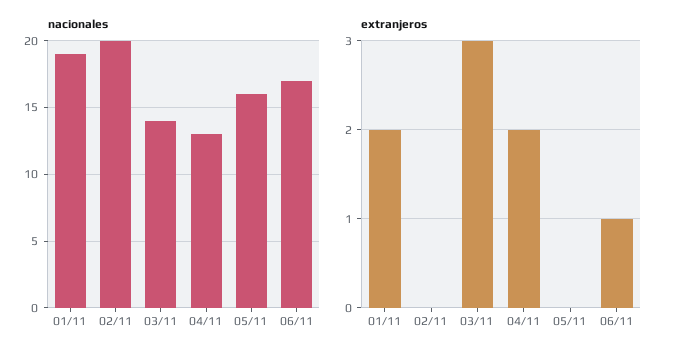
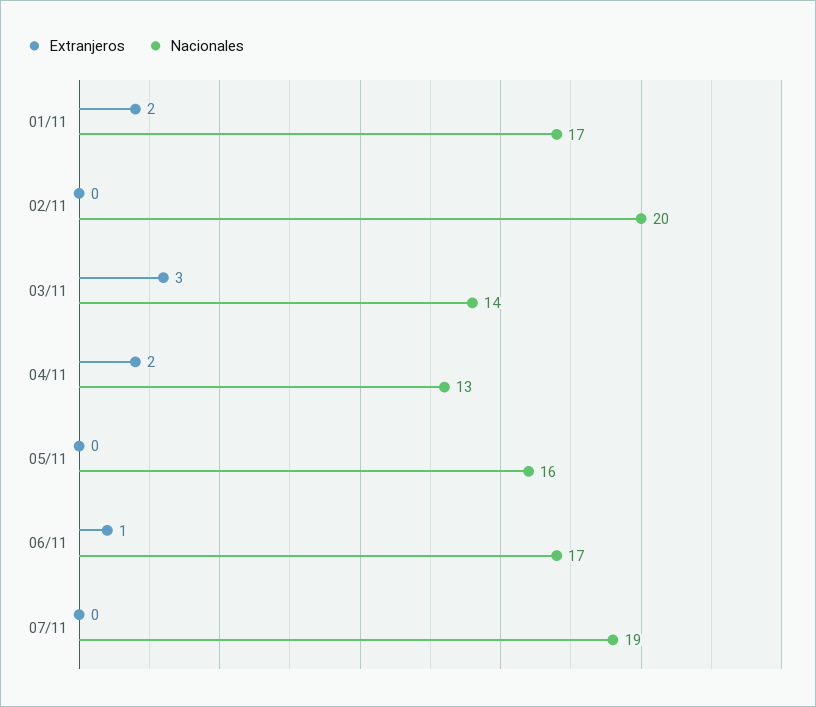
nacionales, 01/11: 19 -> 17
extranjeros, 07/11: none -> 0
nacionales, 07/11: none -> 19

